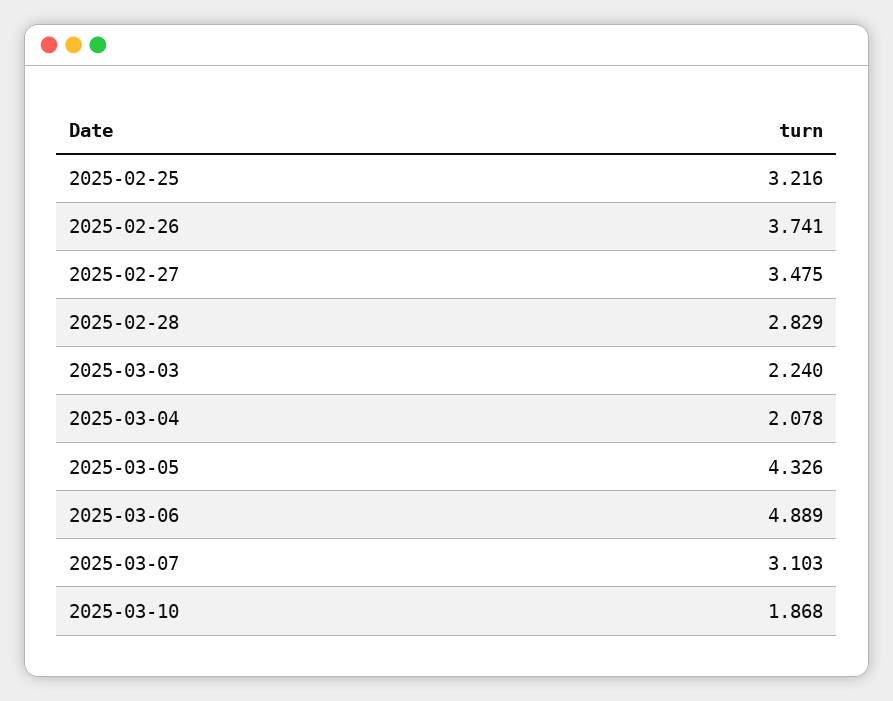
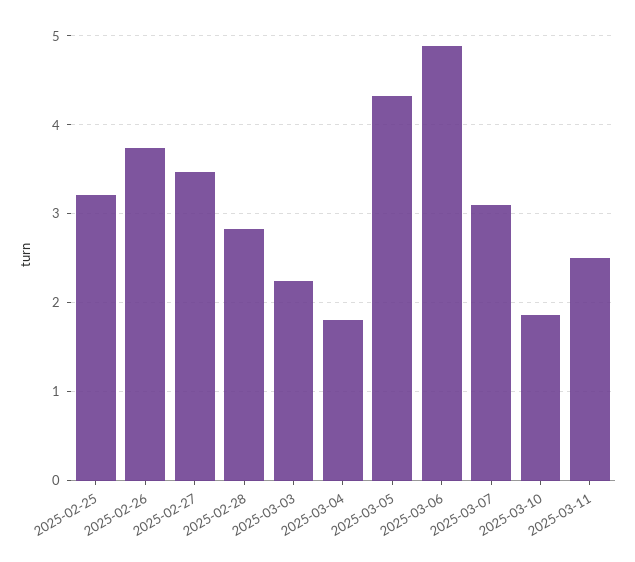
2025-03-04: 2.078 -> 1.8
2025-03-11: none -> 2.5

